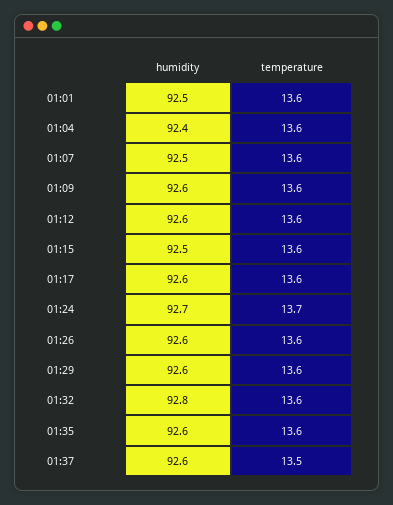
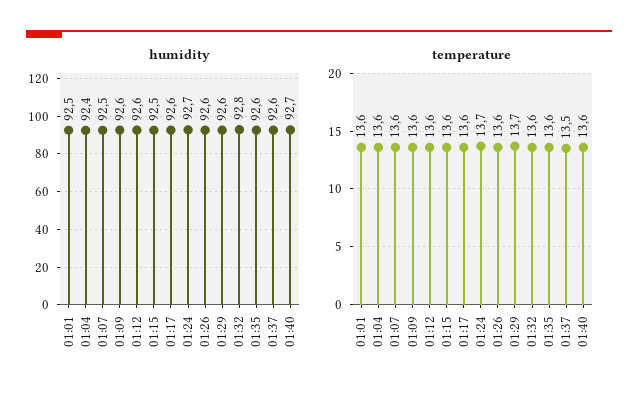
temperature, 01:29: 13.6 -> 13.7
humidity, 01:40: none -> 92.7
temperature, 01:40: none -> 13.6

